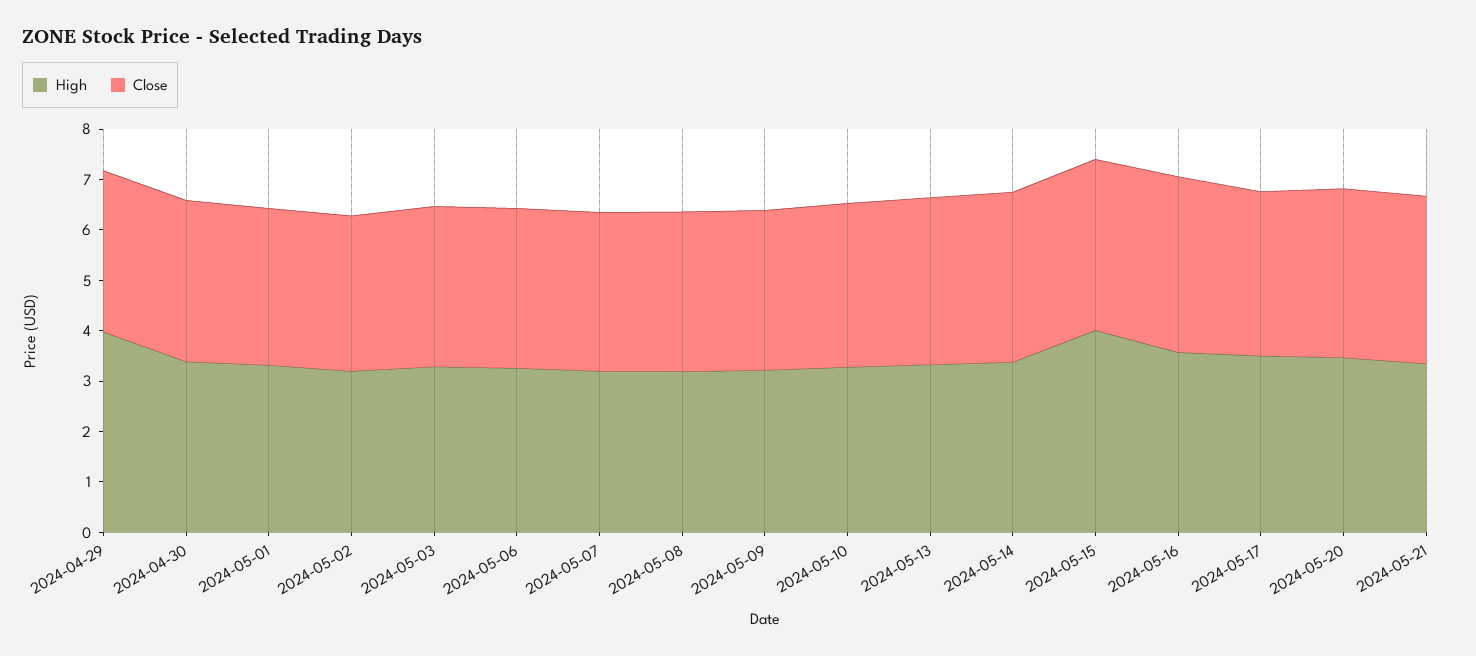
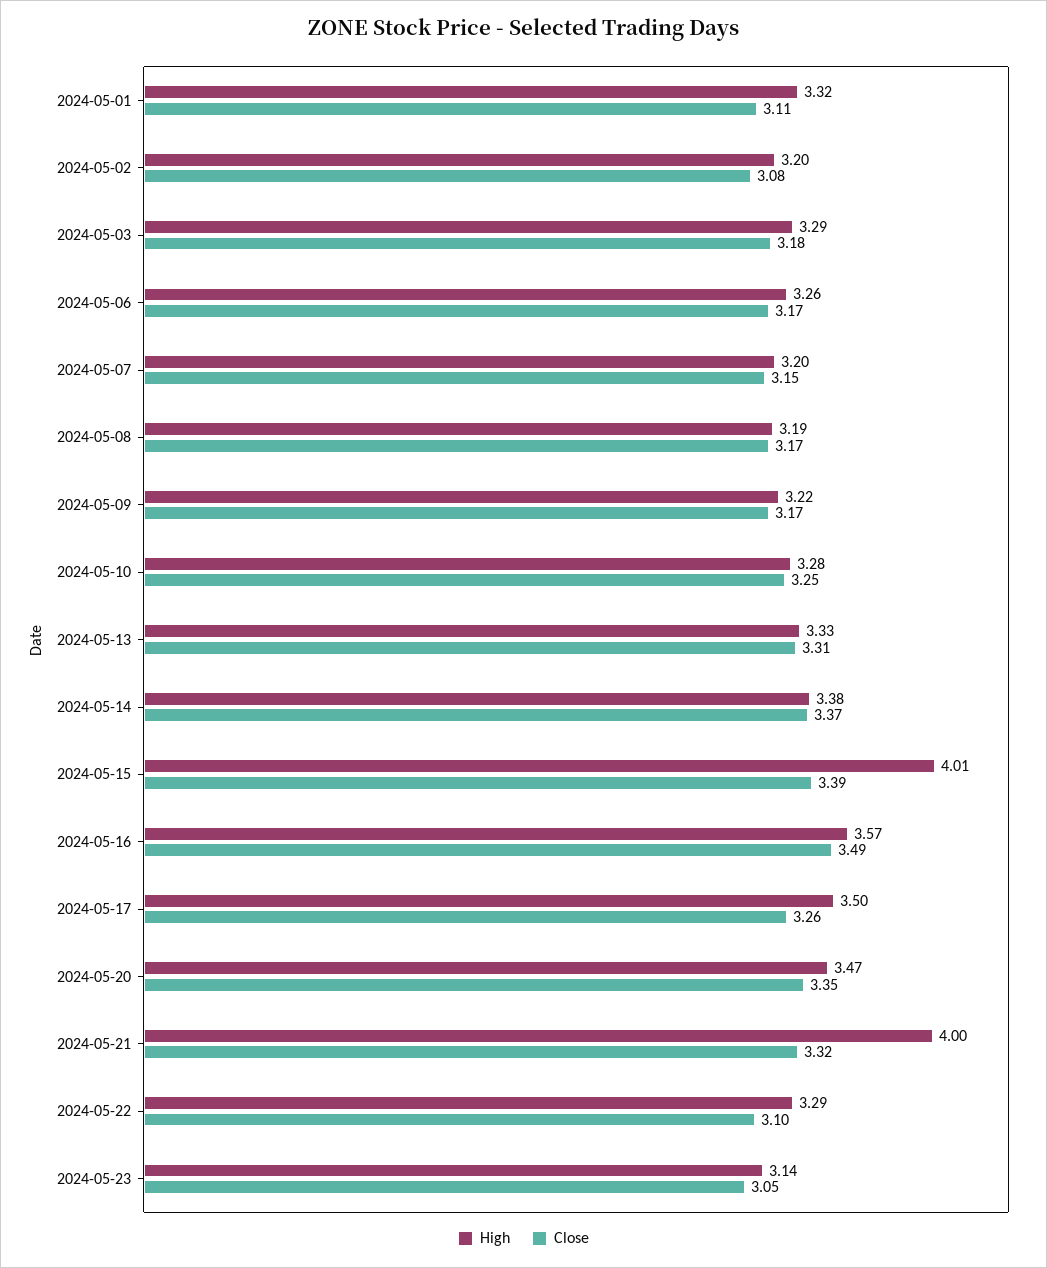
High, 2024-04-29: 4 -> none
Close, 2024-04-29: 3.2 -> none
High, 2024-04-30: 3.4 -> none
Close, 2024-04-30: 3.2 -> none
High, 2024-05-21: 3.4 -> 4
High, 2024-05-22: none -> 3.29
Close, 2024-05-22: none -> 3.1
High, 2024-05-23: none -> 3.14
Close, 2024-05-23: none -> 3.05

